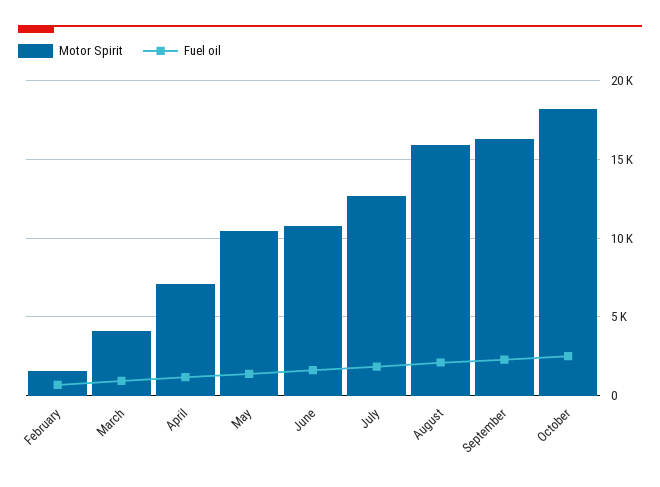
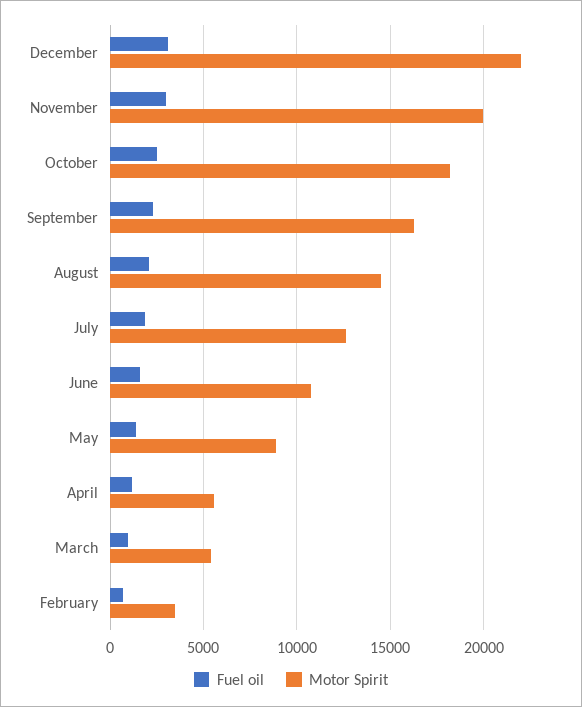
Motor Spirit, February: 1500 -> 3500
Motor Spirit, March: 4000 -> 5500
Motor Spirit, April: 7000 -> 5500
Motor Spirit, May: 10500 -> 9000
Motor Spirit, August: 16000 -> 14500
Fuel oil, December: none -> 3000
Motor Spirit, December: none -> 22000
Fuel oil, November: none -> 3000
Motor Spirit, November: none -> 20000

